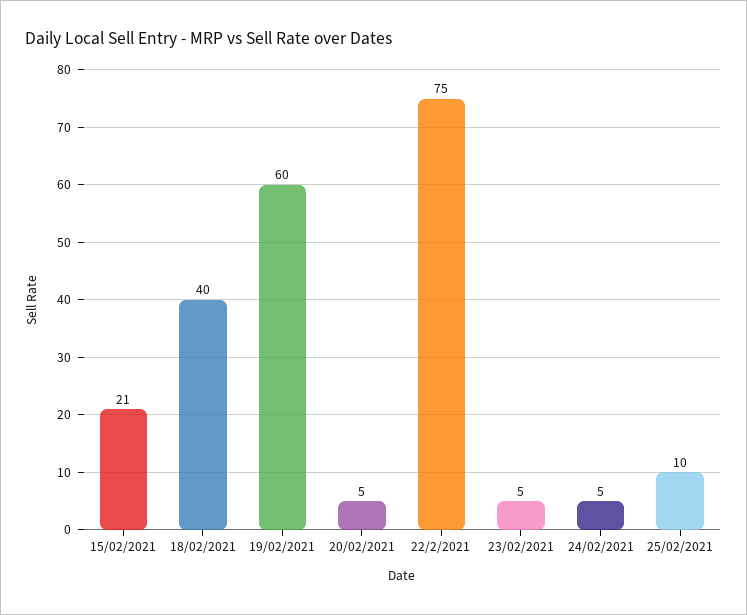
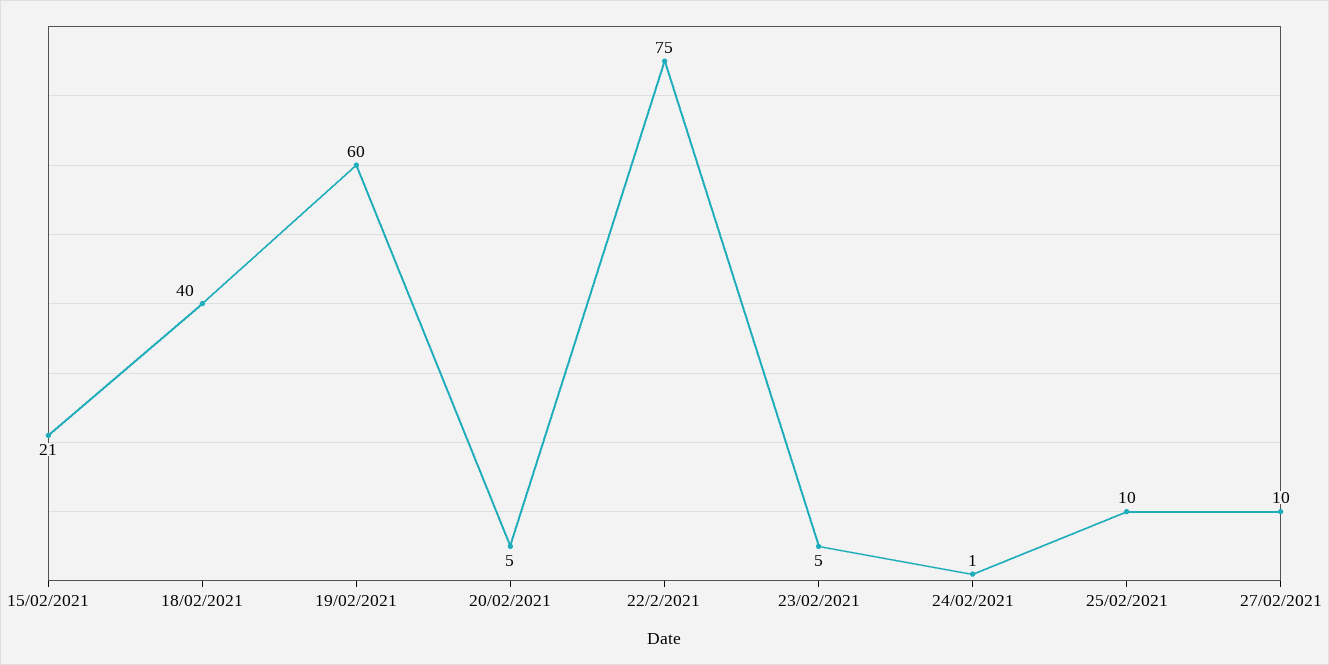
24/02/2021: 5 -> 1
27/02/2021: none -> 10

